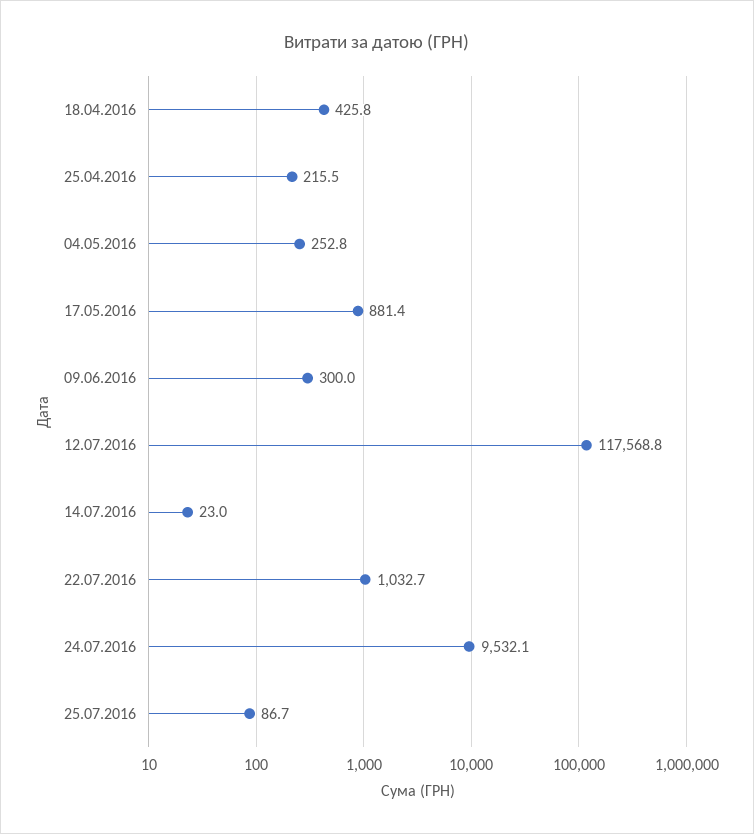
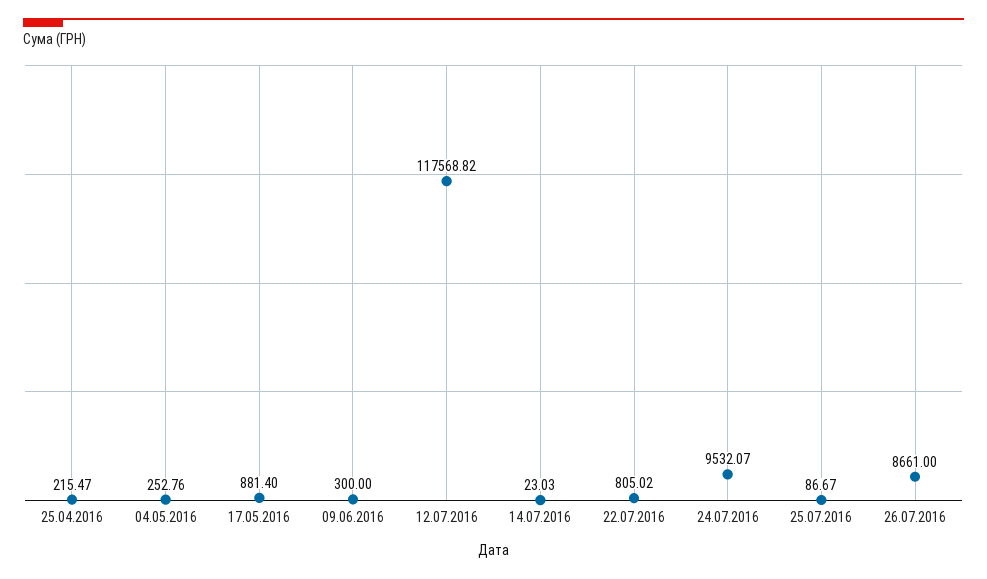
18.04.2016: 425.8 -> none
22.07.2016: 1032.7 -> 805.02
26.07.2016: none -> 8661

